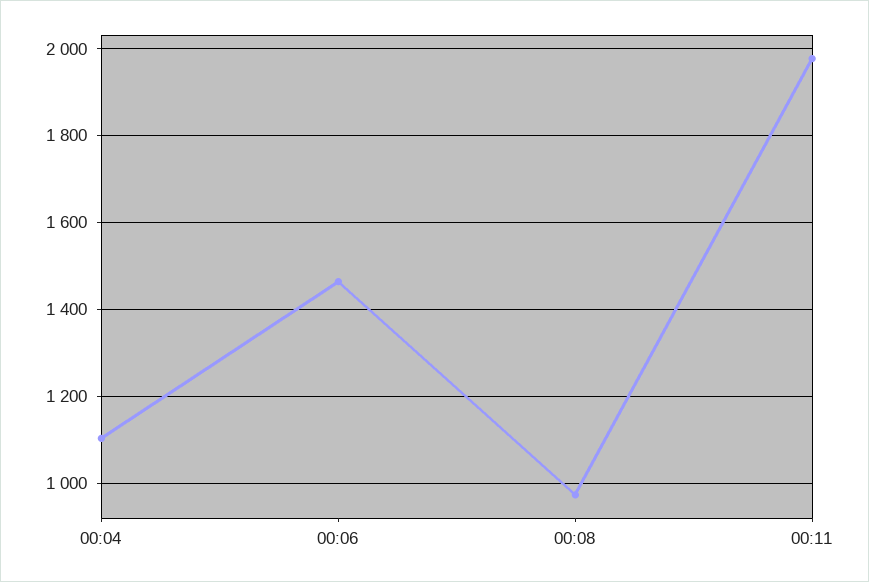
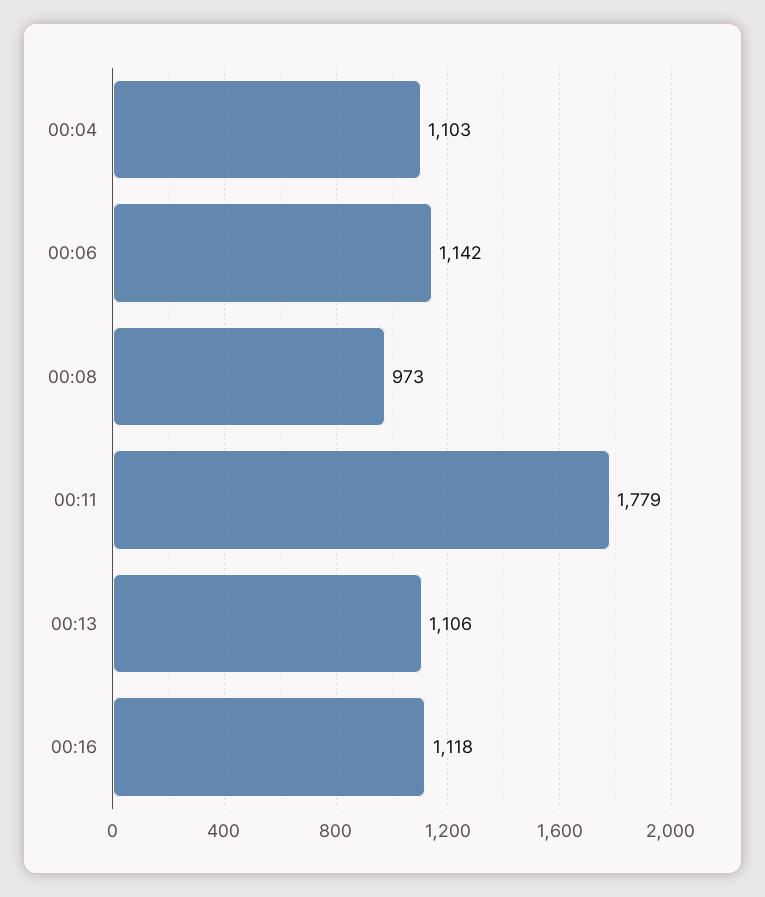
00:06: 1460 -> 1142
00:11: 1980 -> 1779
00:13: none -> 1106
00:16: none -> 1118

